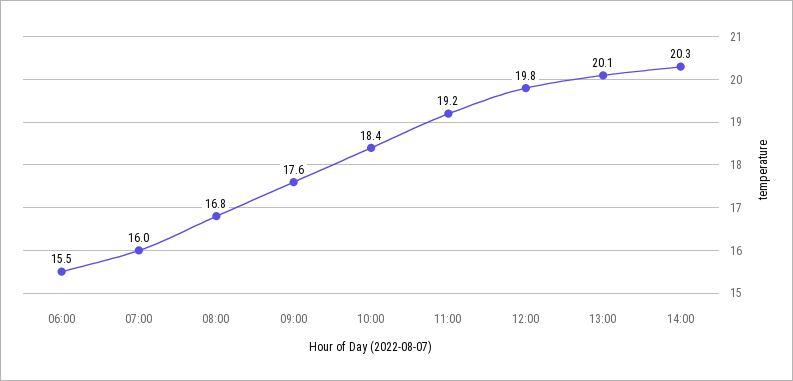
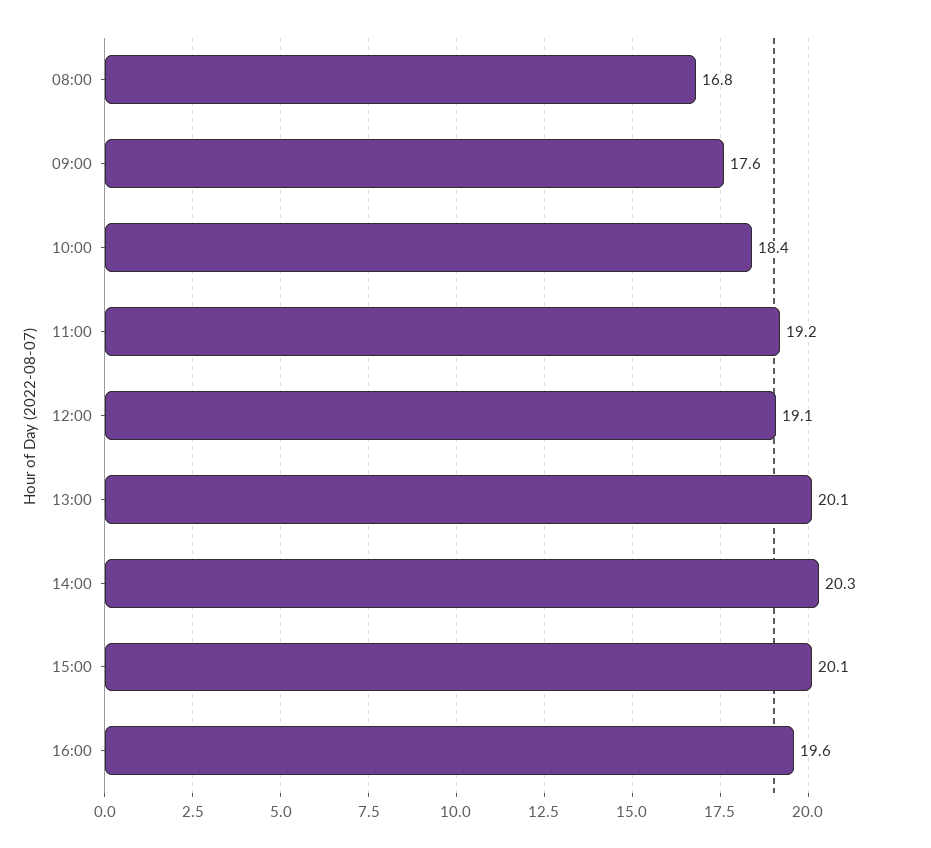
06:00: 15.5 -> none
07:00: 16 -> none
12:00: 19.8 -> 19.1
15:00: none -> 20.1
16:00: none -> 19.6

